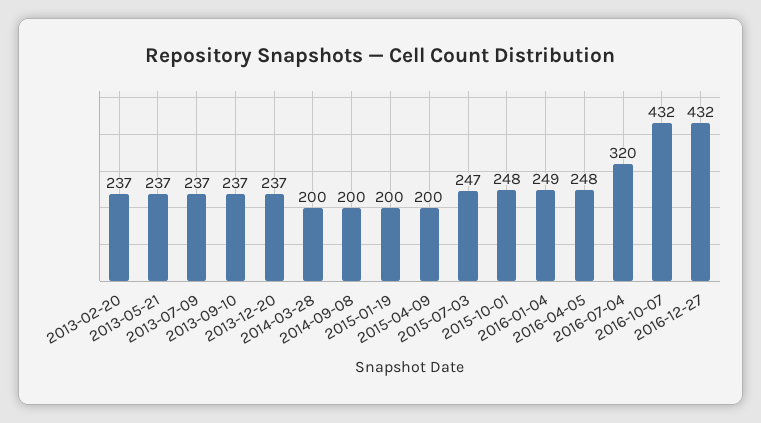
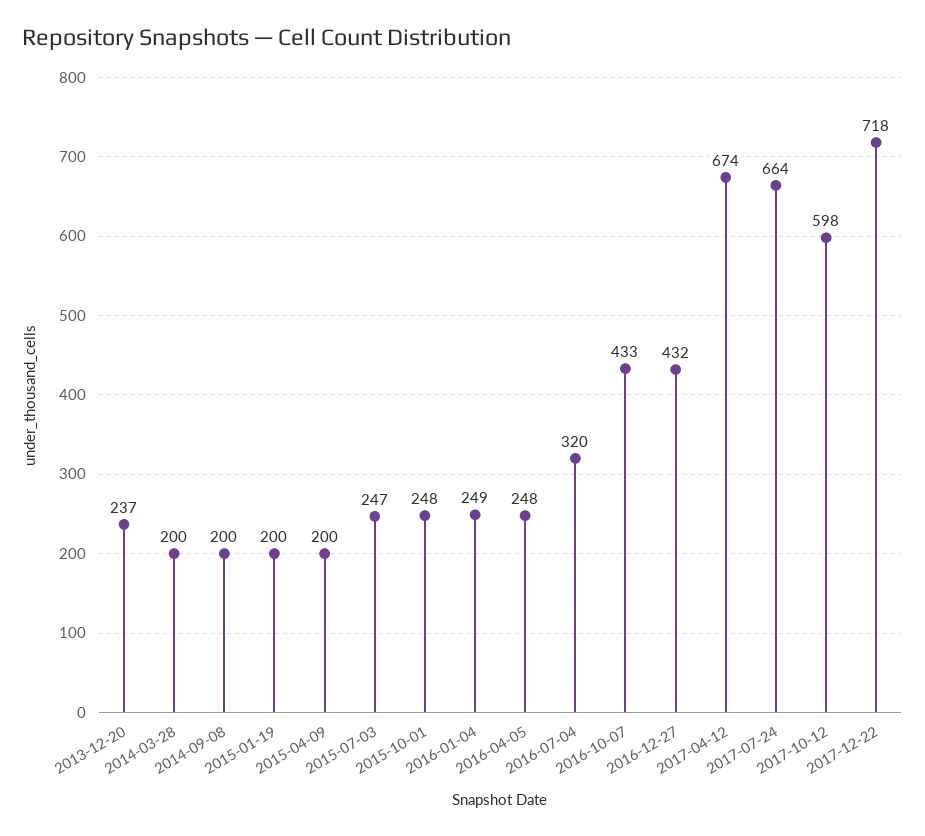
2013-02-20: 237 -> none
2013-05-21: 237 -> none
2013-07-09: 237 -> none
2013-09-10: 237 -> none
2016-10-07: 432 -> 433
2017-04-12: none -> 674
2017-07-24: none -> 664
2017-10-12: none -> 598
2017-12-22: none -> 718

